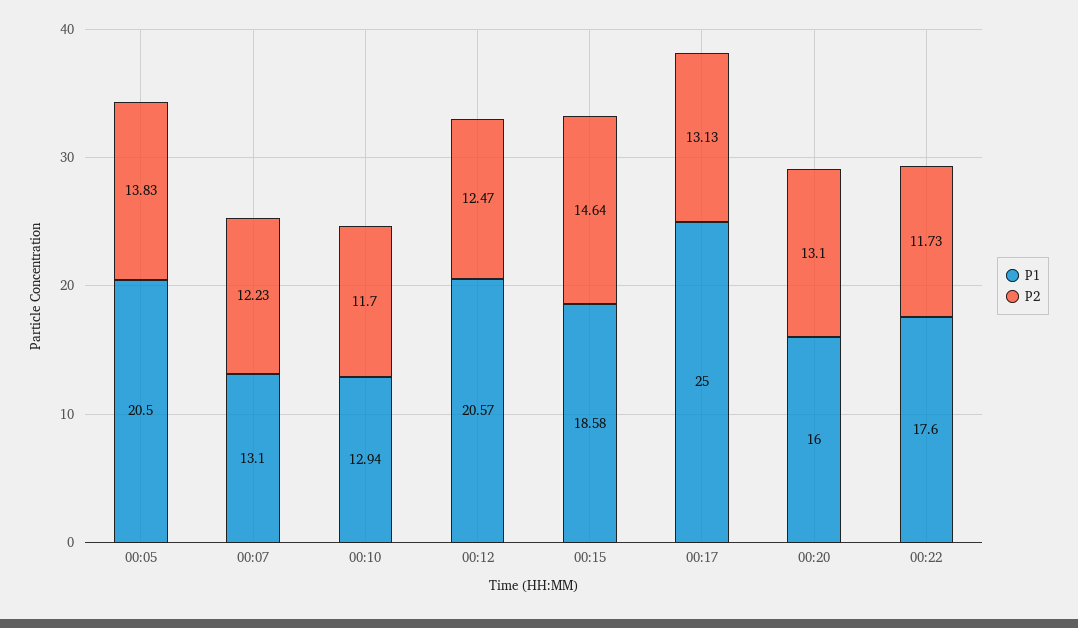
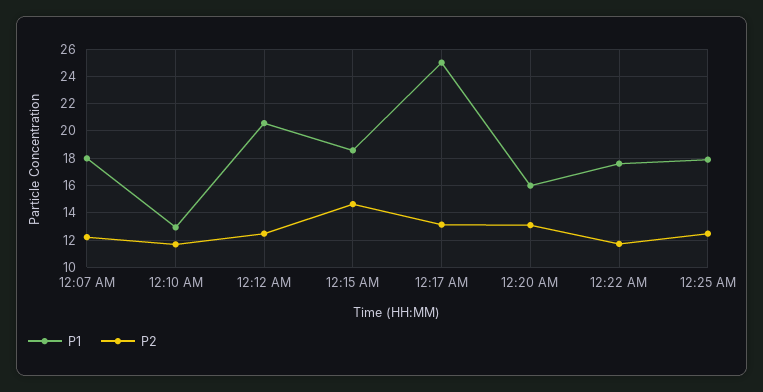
P1, 00:05: 20.5 -> none
P2, 00:05: 13.83 -> none
P1, 00:07: 13.1 -> 18
P1, 12:25 AM: none -> 18
P2, 12:25 AM: none -> 12.5

